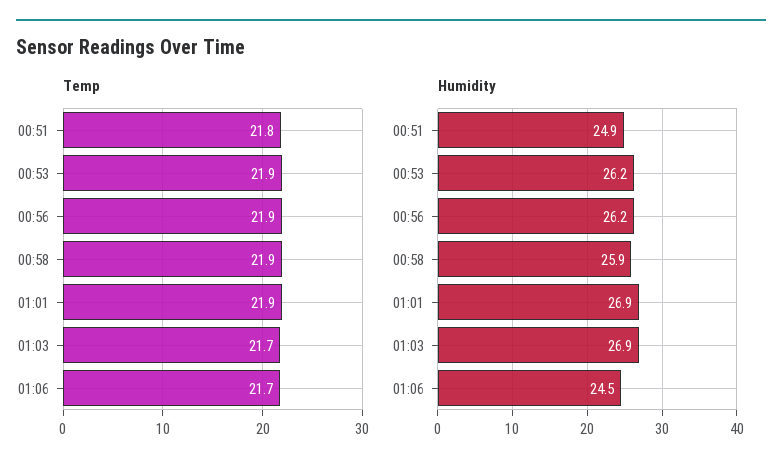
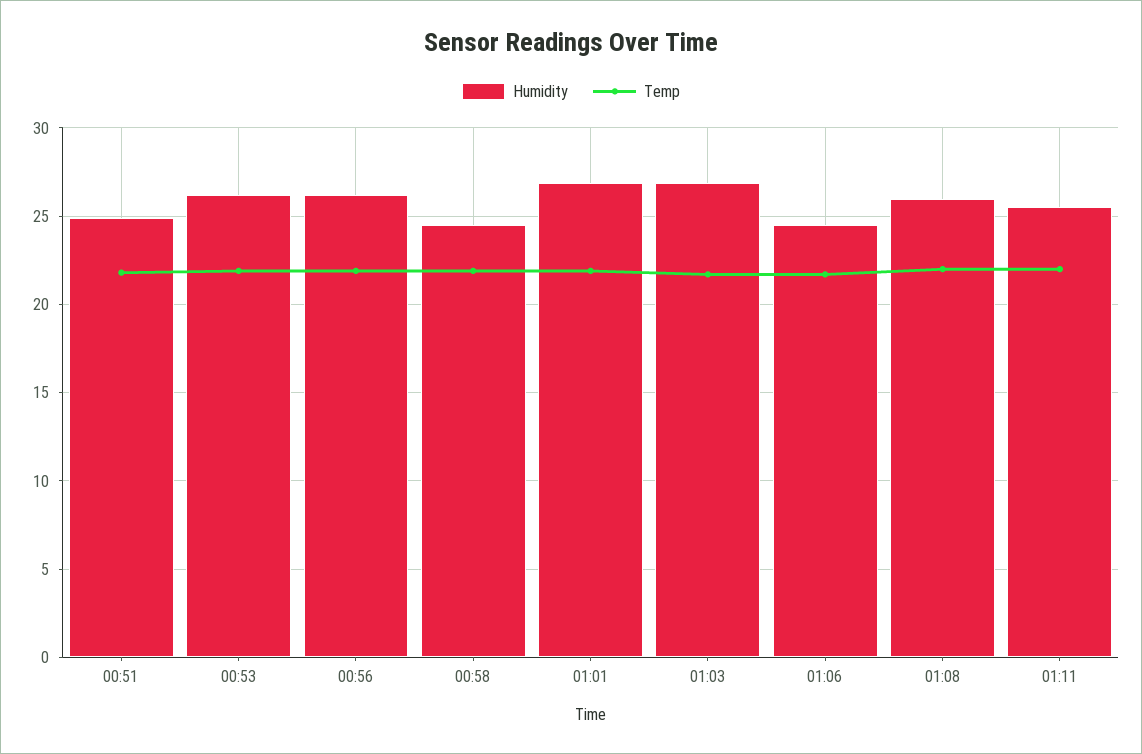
Humidity, 00:58: 25.9 -> 24.5
Humidity, 01:08: none -> 26
Temp, 01:08: none -> 22
Humidity, 01:11: none -> 25.5
Temp, 01:11: none -> 22

